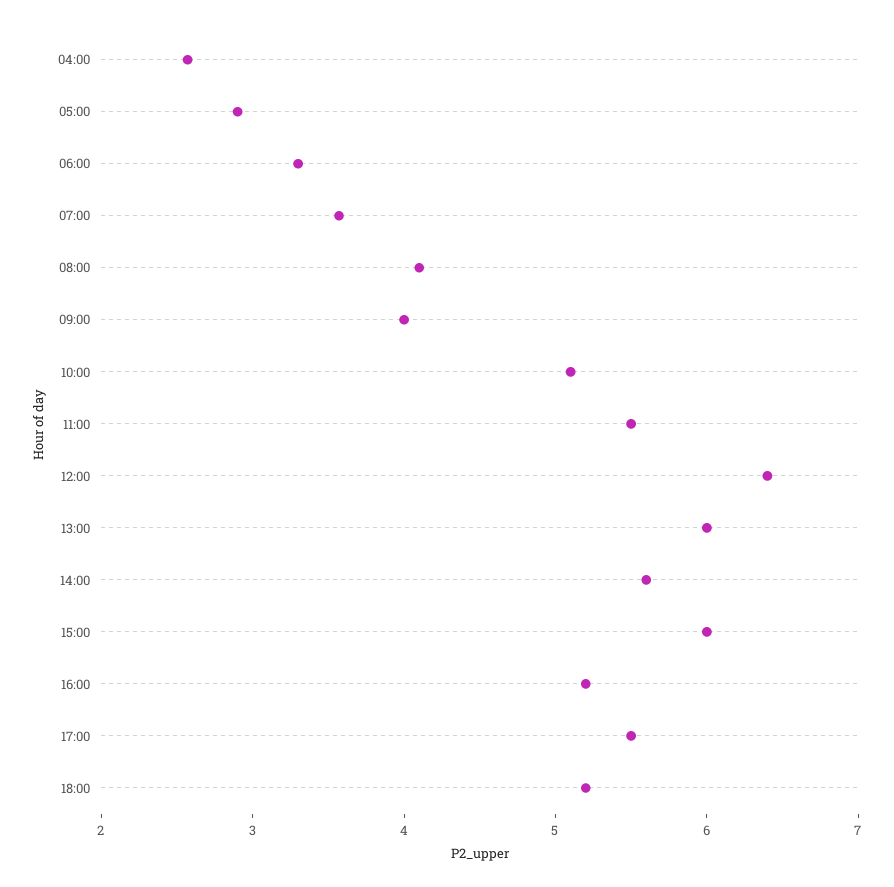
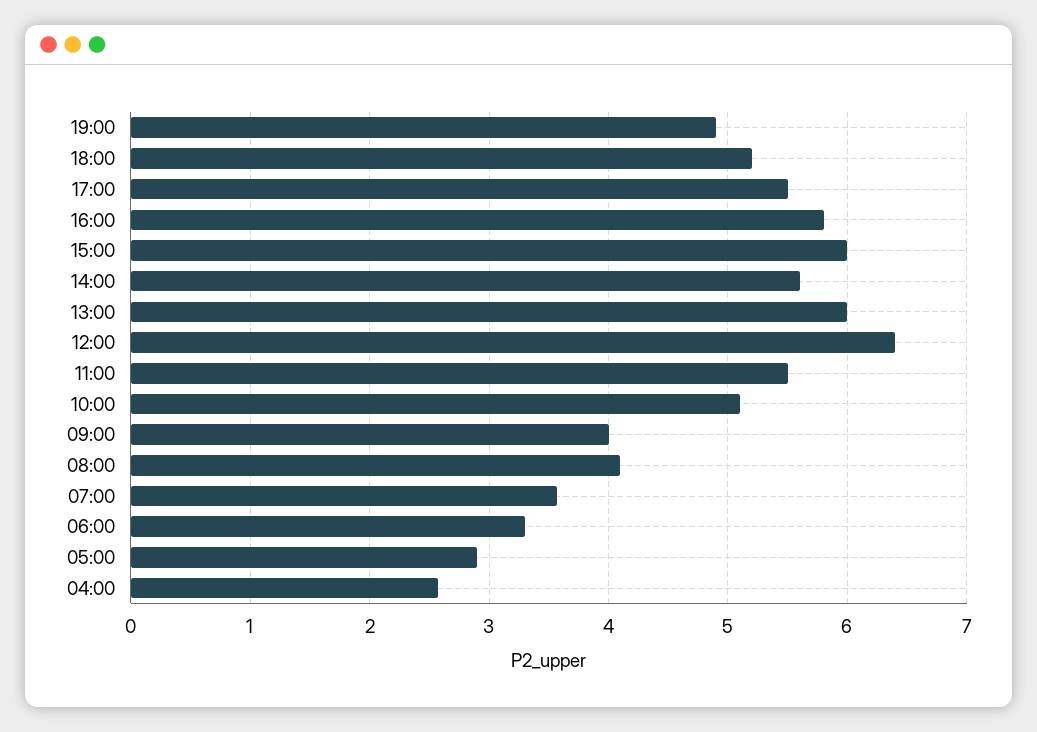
16:00: 5.2 -> 5.8
19:00: none -> 4.9

